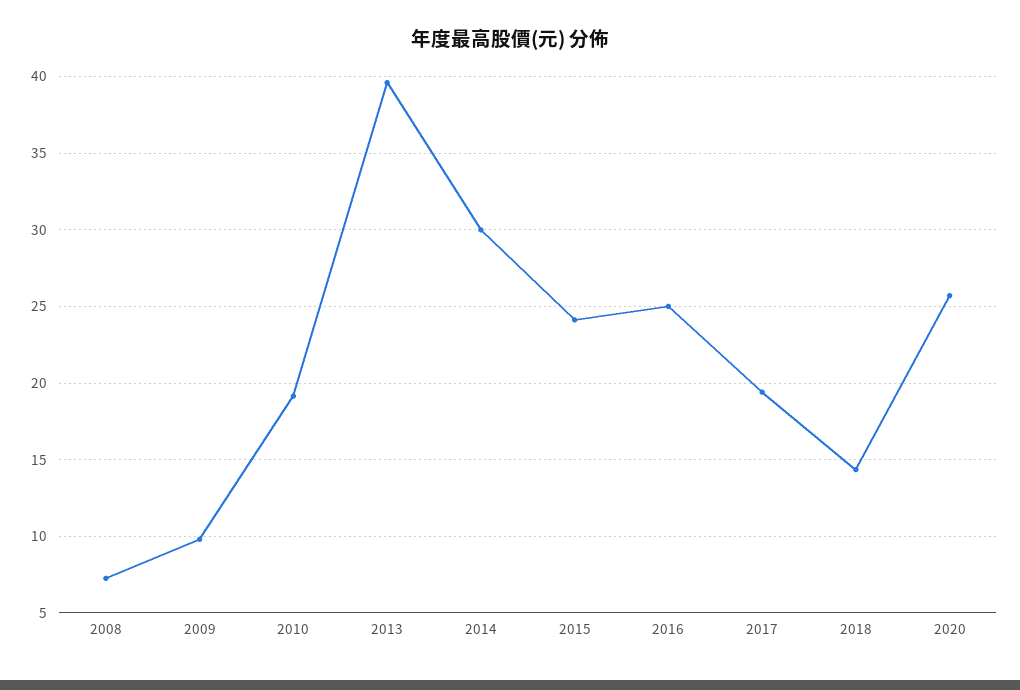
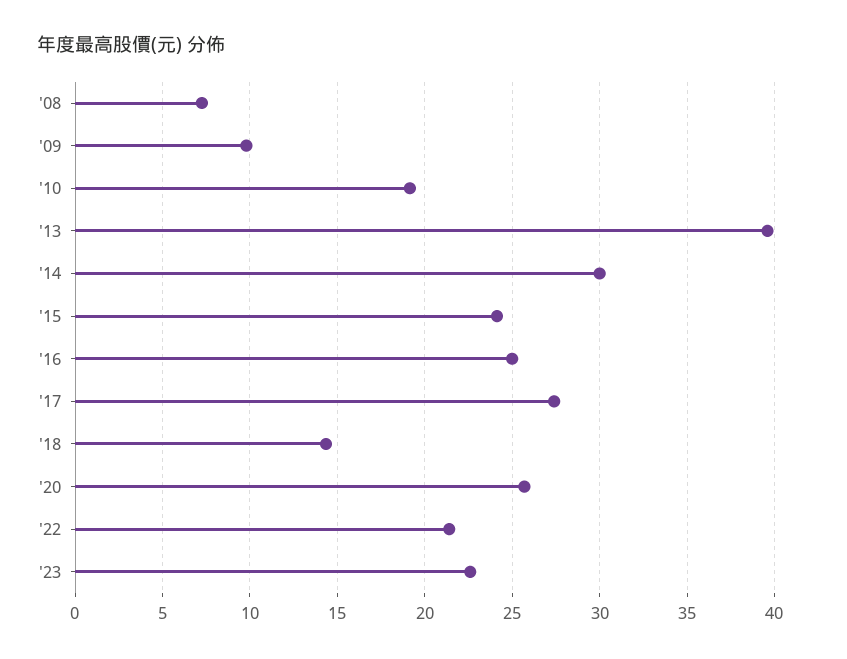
2017: 19.5 -> 27.5
'22: none -> 21.5
'23: none -> 22.5

